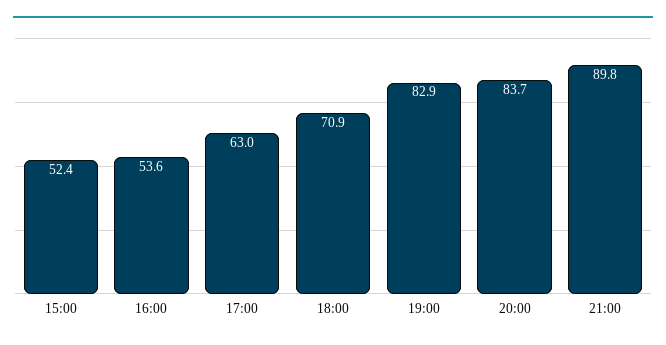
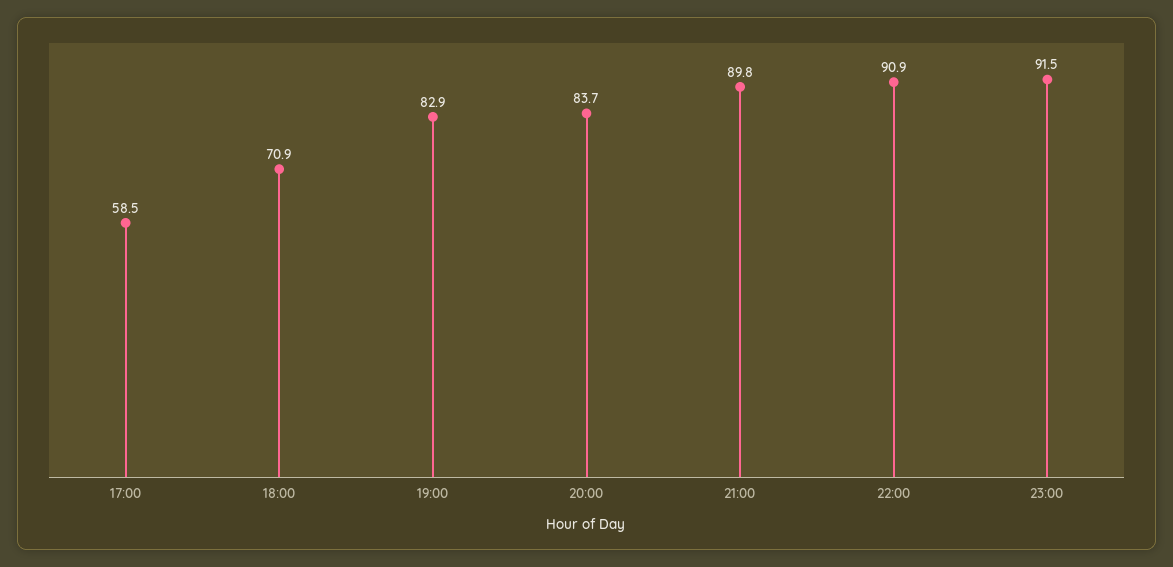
15:00: 52.4 -> none
16:00: 53.6 -> none
17:00: 63 -> 58.5
22:00: none -> 90.9
23:00: none -> 91.5

